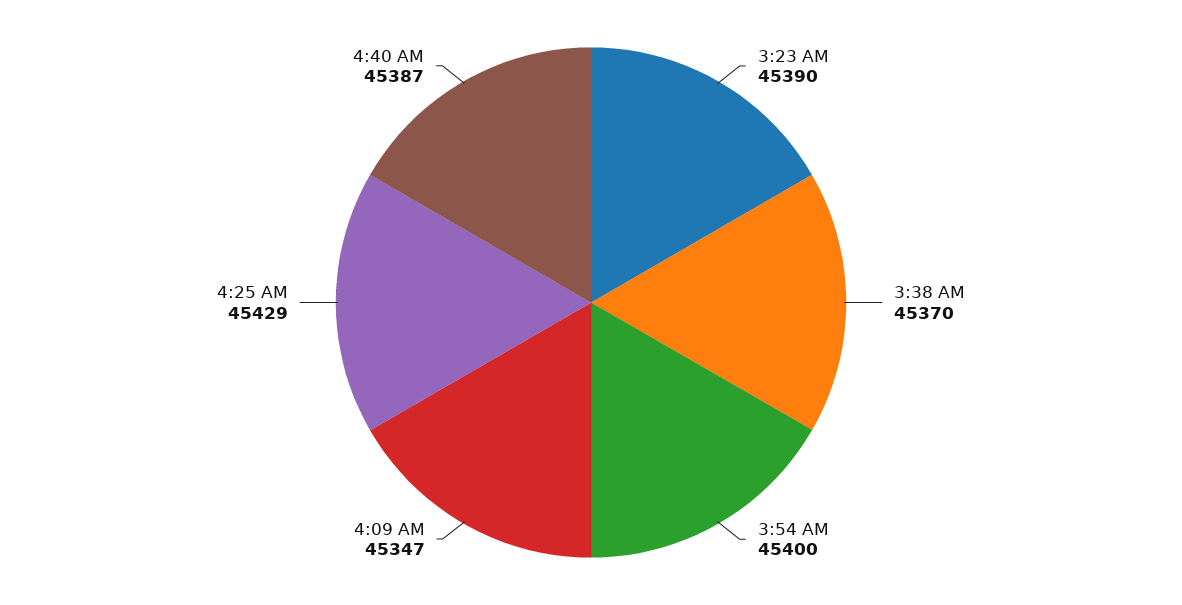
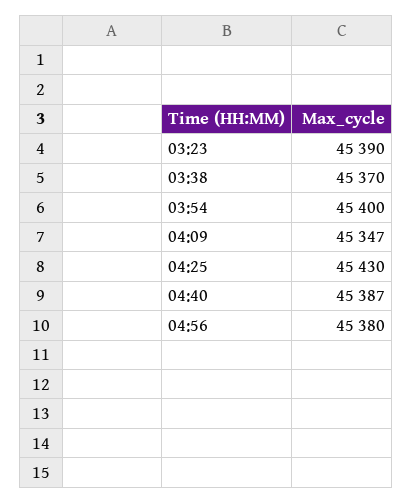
4:25 AM: 45429 -> 45430
04:56: none -> 45380

